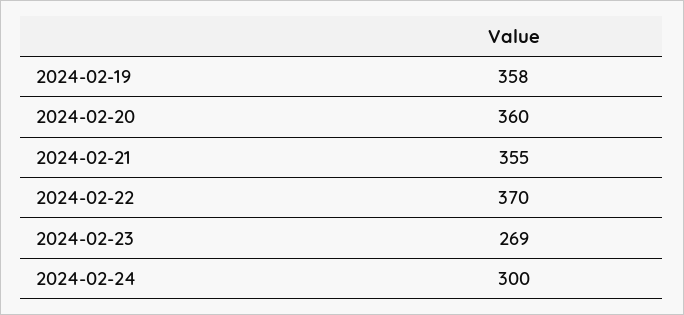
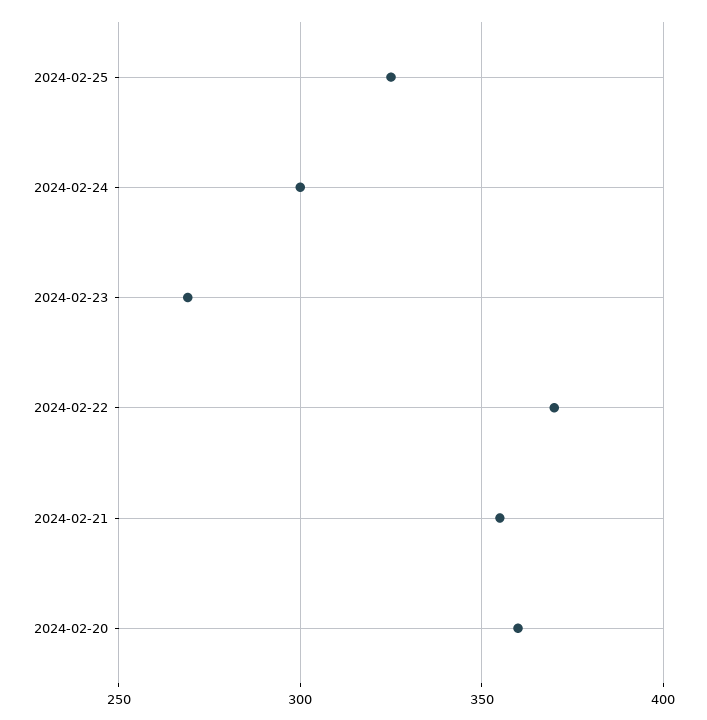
2024-02-19: 358 -> none
2024-02-25: none -> 325

